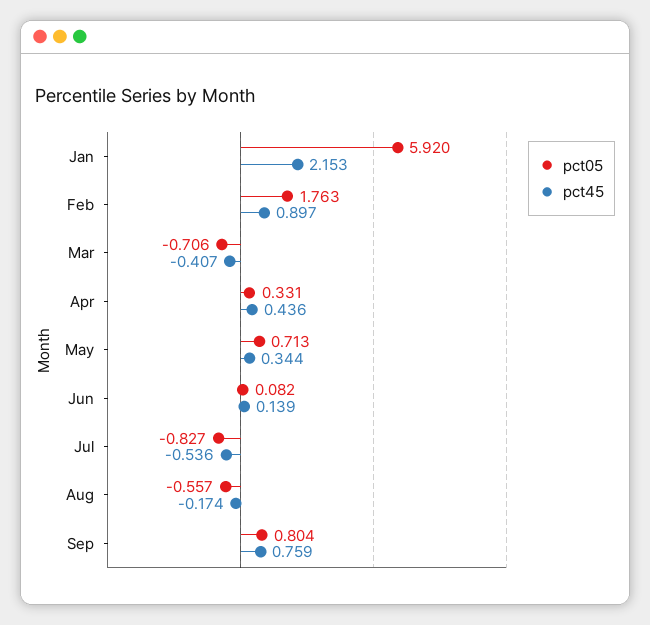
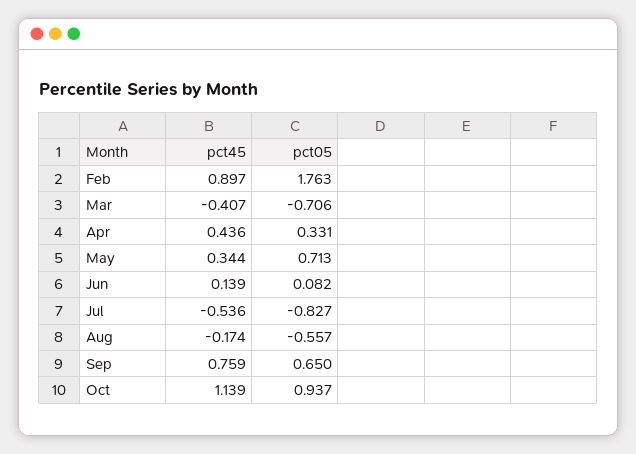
pct05, Jan: 5.92 -> none
pct45, Jan: 2.153 -> none
pct05, Sep: 0.804 -> 0.65
pct45, Oct: none -> 1.139
pct05, Oct: none -> 0.937

